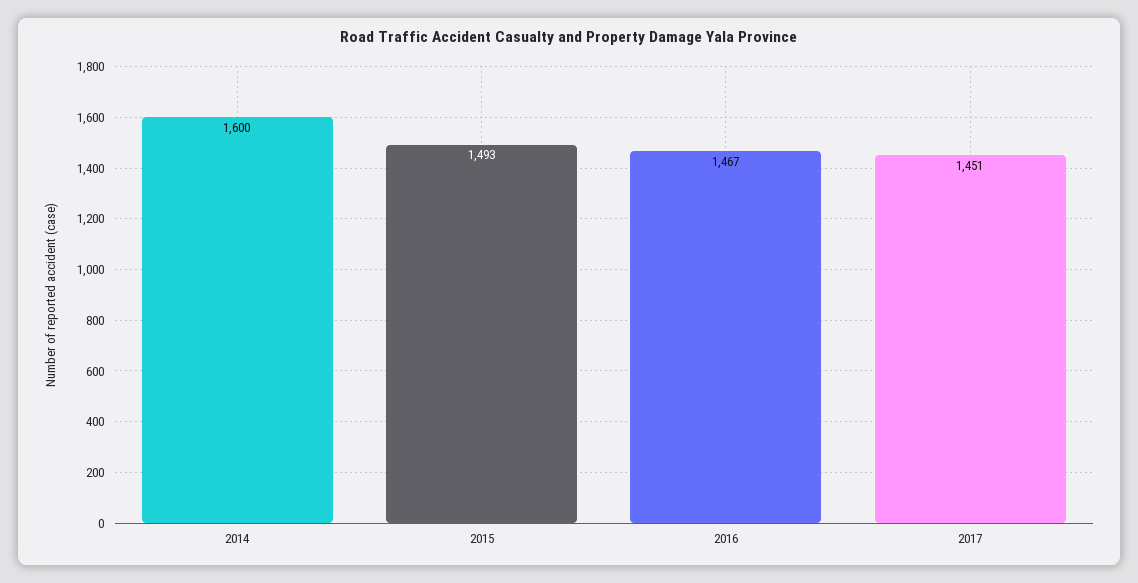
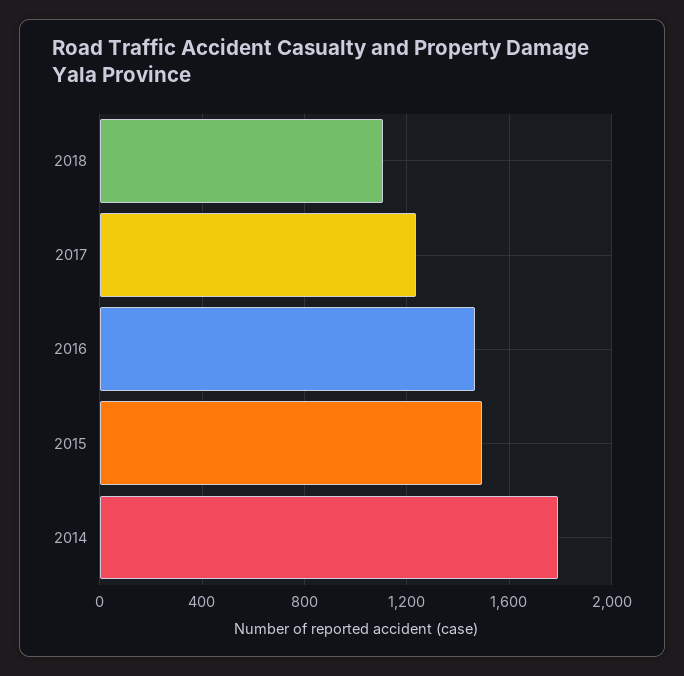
2014: 1600 -> 1800
2017: 1451 -> 1250
2018: none -> 1100

